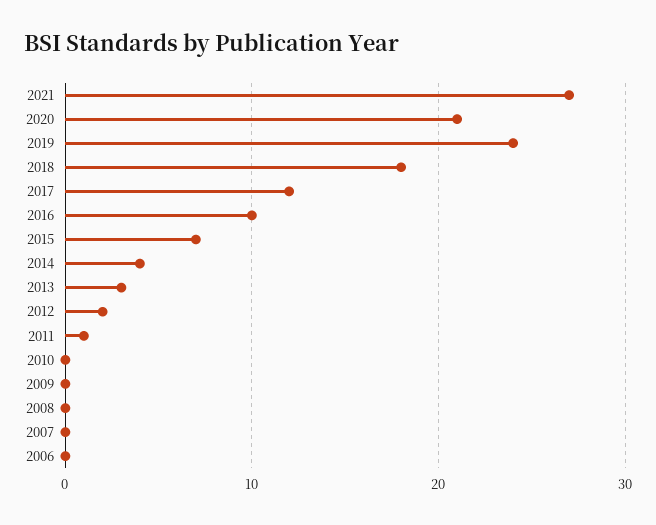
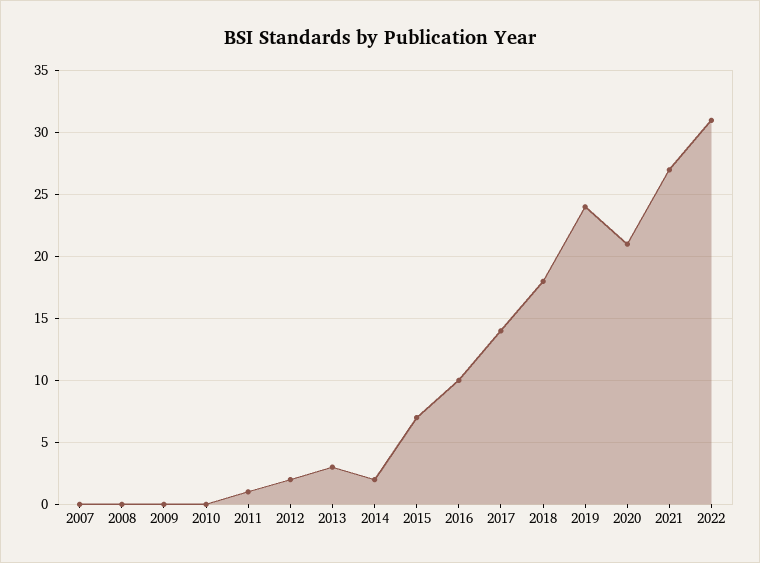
2017: 12 -> 14
2014: 4 -> 2
2006: 0 -> none
2022: none -> 31

